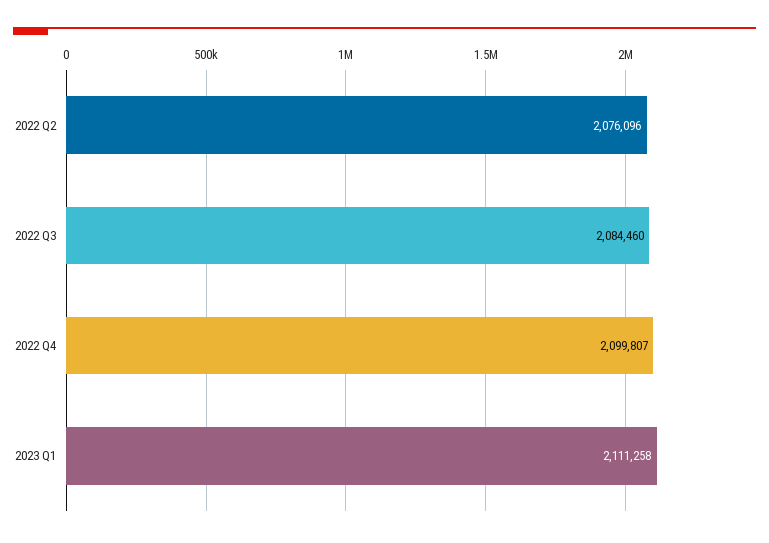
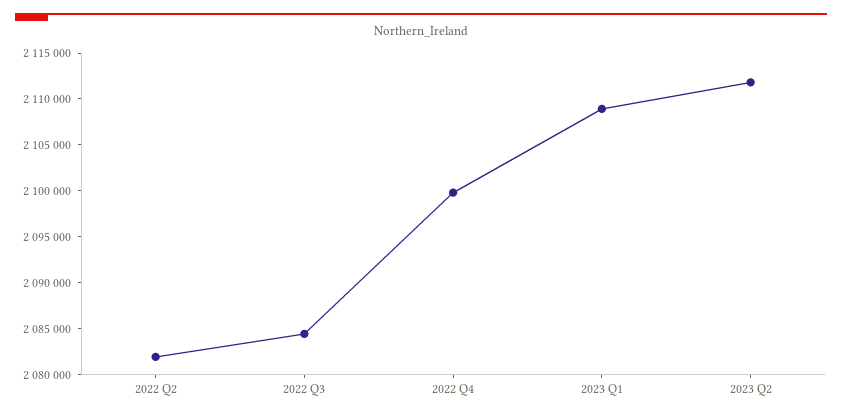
2022 Q2: 2076096 -> 2082000
2023 Q1: 2111258 -> 2109000
2023 Q2: none -> 2112000

